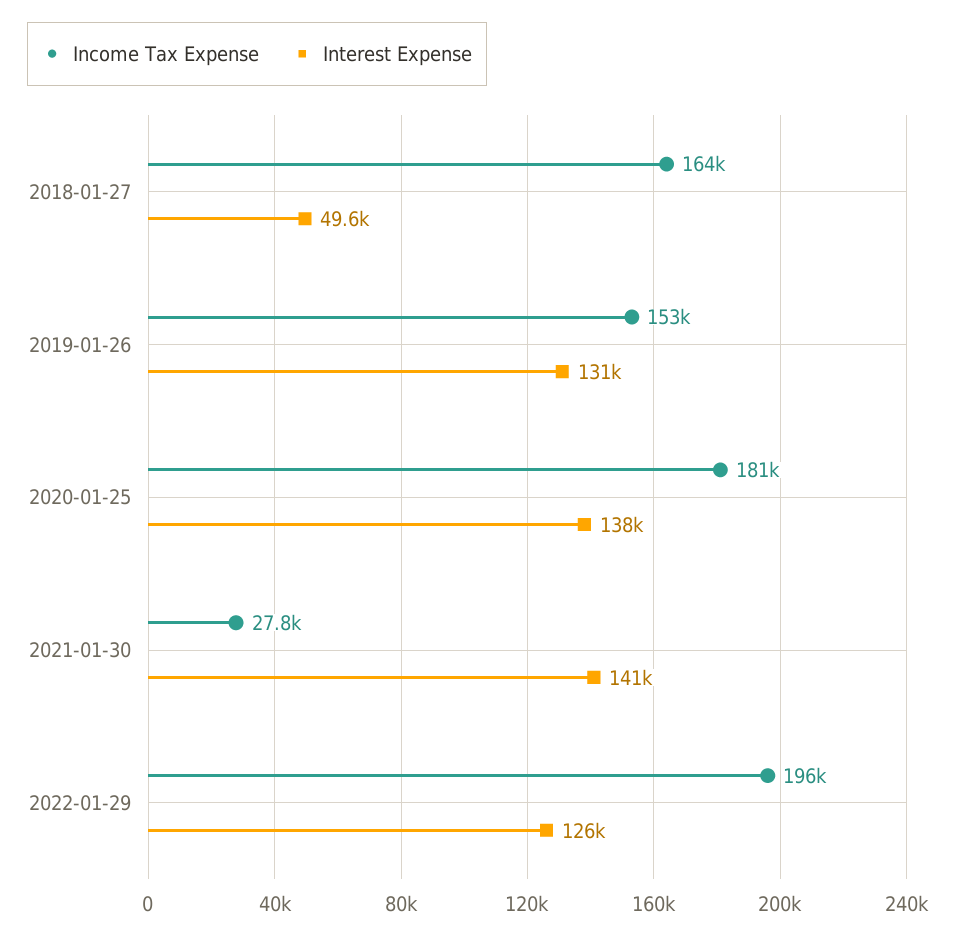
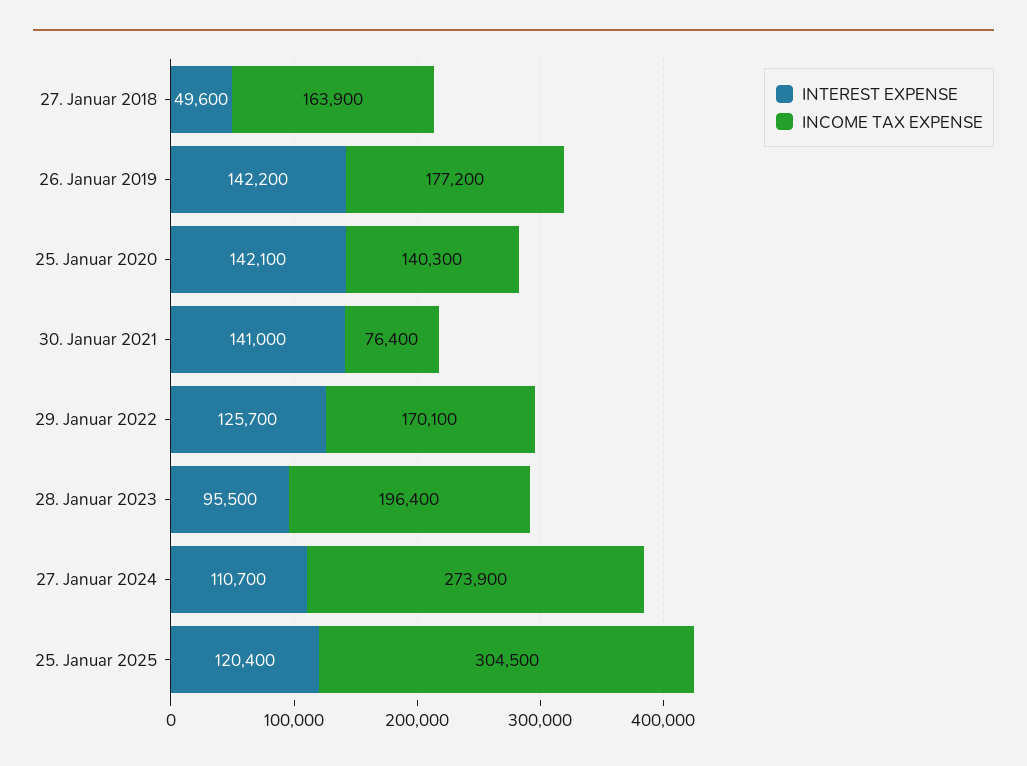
Income Tax Expense, 2019-01-26: 153000 -> 177200
Interest Expense, 2019-01-26: 131000 -> 142200
Income Tax Expense, 2020-01-25: 181000 -> 140300
Interest Expense, 2020-01-25: 138000 -> 142100
Income Tax Expense, 2021-01-30: 27800 -> 76400
Income Tax Expense, 2022-01-29: 196000 -> 170100
Interest Expense, 28. Januar 2023: none -> 95500
Income Tax Expense, 28. Januar 2023: none -> 196400
Interest Expense, 27. Januar 2024: none -> 110700
Income Tax Expense, 27. Januar 2024: none -> 273900
Interest Expense, 25. Januar 2025: none -> 120400
Income Tax Expense, 25. Januar 2025: none -> 304500

